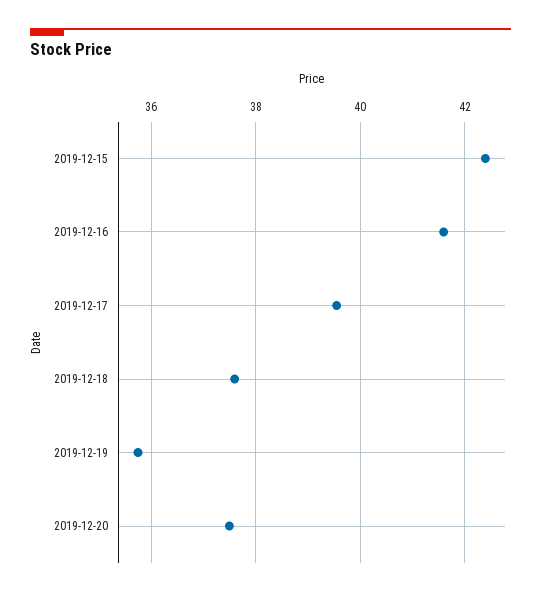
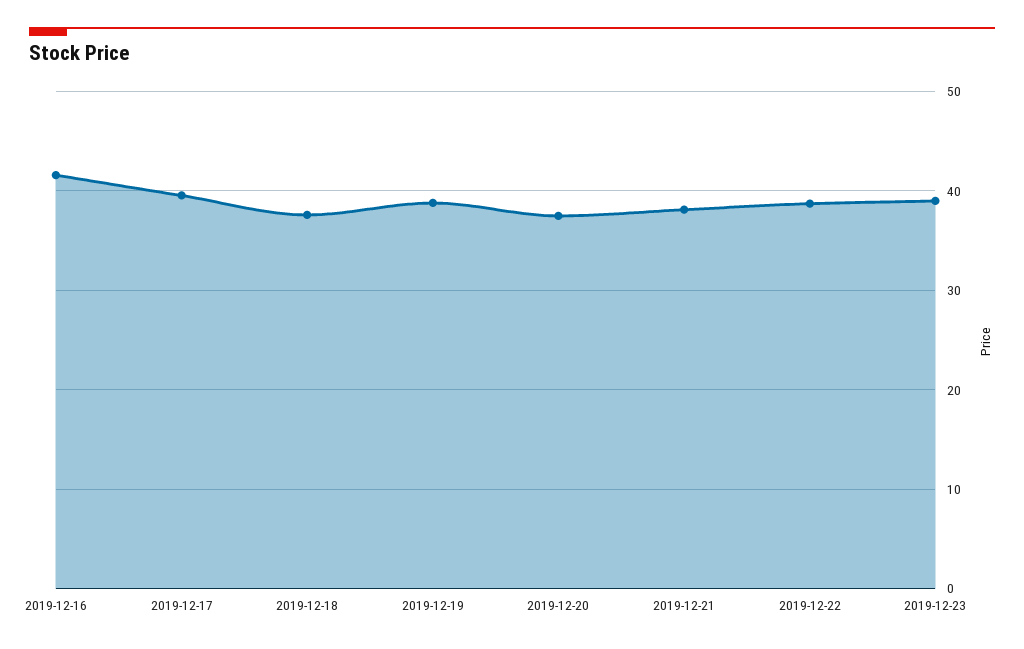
2019-12-15: 42.4 -> none
2019-12-19: 35.8 -> 39
2019-12-21: none -> 38
2019-12-22: none -> 39
2019-12-23: none -> 39

